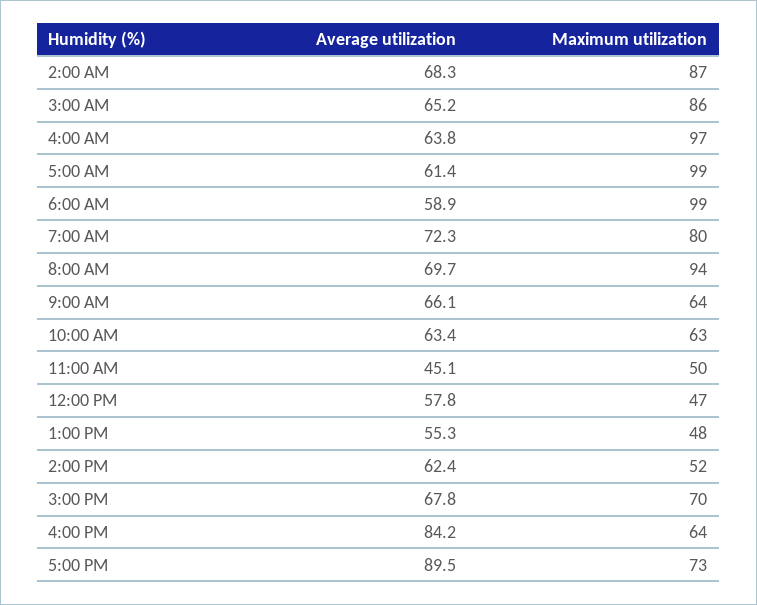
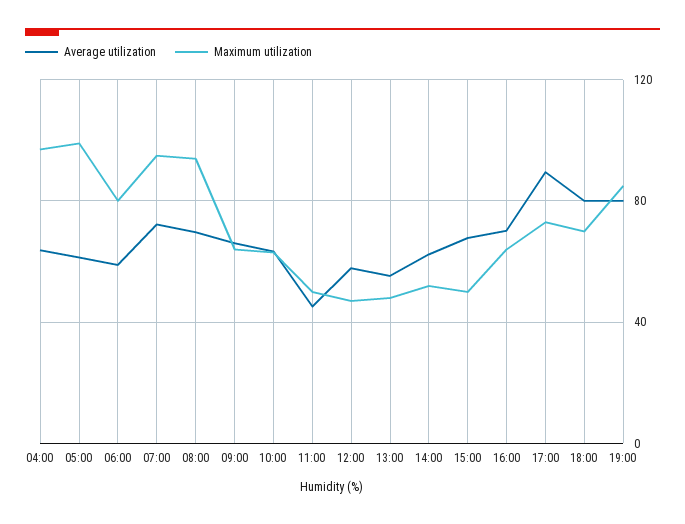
Average utilization, 2:00 AM: 68.3 -> none
Maximum utilization, 2:00 AM: 87 -> none
Average utilization, 3:00 AM: 65.2 -> none
Maximum utilization, 3:00 AM: 86 -> none
Maximum utilization, 6:00 AM: 99 -> 80
Maximum utilization, 7:00 AM: 80 -> 95
Maximum utilization, 3:00 PM: 70 -> 50
Average utilization, 4:00 PM: 84.2 -> 70
Average utilization, 18:00: none -> 80
Maximum utilization, 18:00: none -> 70
Average utilization, 19:00: none -> 80
Maximum utilization, 19:00: none -> 85

